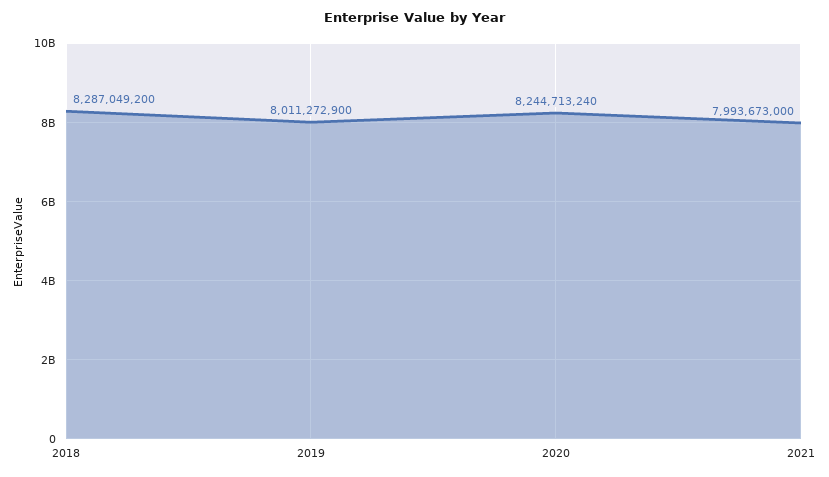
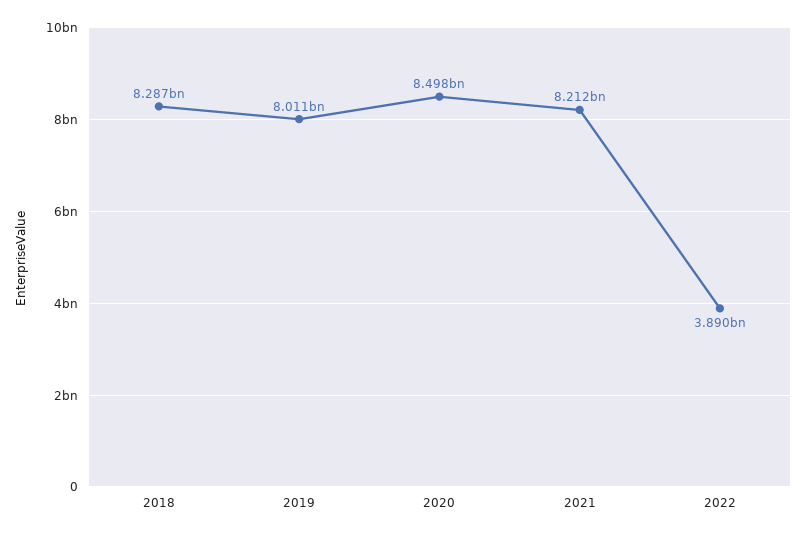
2020: 8244713240 -> 8498000000
2021: 7993673000 -> 8212000000
2022: none -> 3890000000

